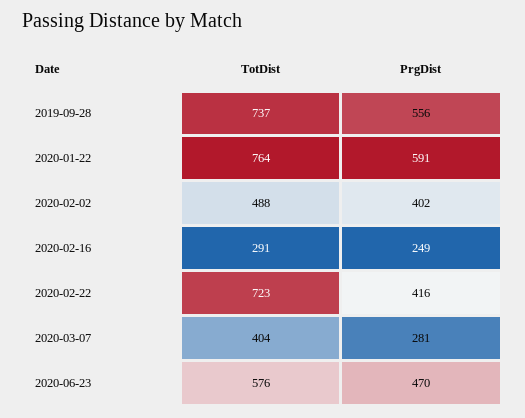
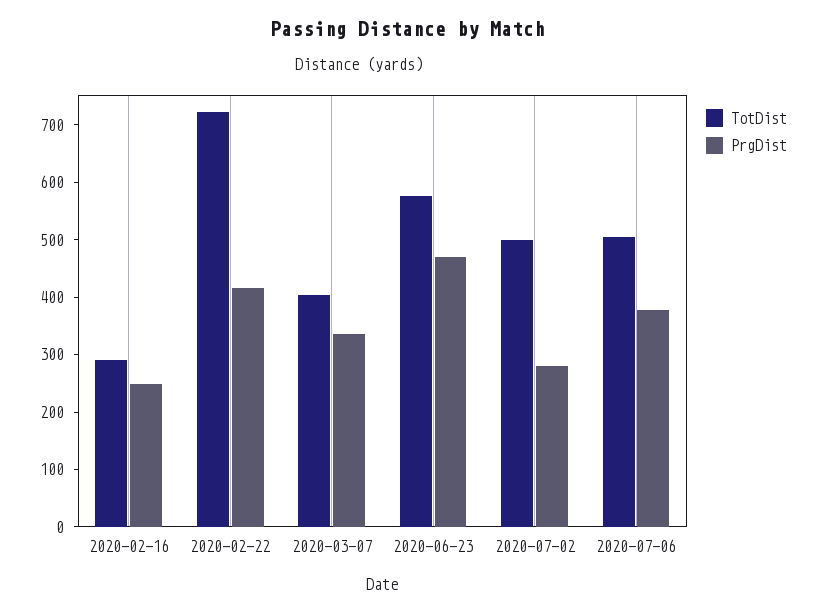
TotDist, 2019-09-28: 737 -> none
PrgDist, 2019-09-28: 556 -> none
TotDist, 2020-01-22: 764 -> none
PrgDist, 2020-01-22: 591 -> none
TotDist, 2020-02-02: 488 -> none
PrgDist, 2020-02-02: 402 -> none
PrgDist, 2020-03-07: 281 -> 340
TotDist, 2020-07-02: none -> 500
PrgDist, 2020-07-02: none -> 280
TotDist, 2020-07-06: none -> 500
PrgDist, 2020-07-06: none -> 380

